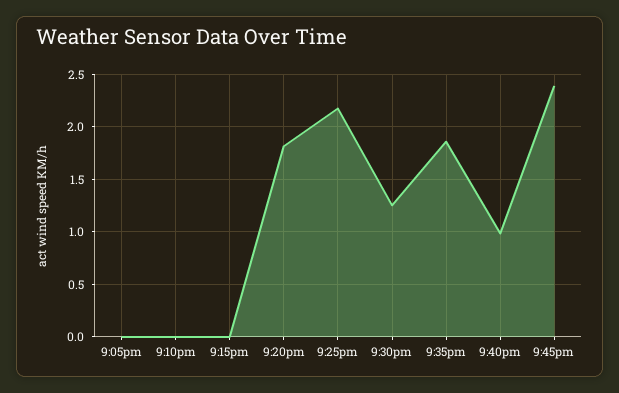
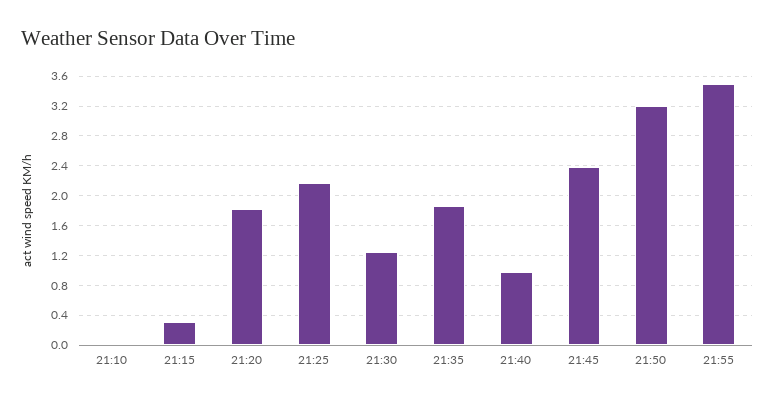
9:05pm: 0 -> none
9:15pm: 0 -> 0.3
21:50: none -> 3.2
21:55: none -> 3.5

